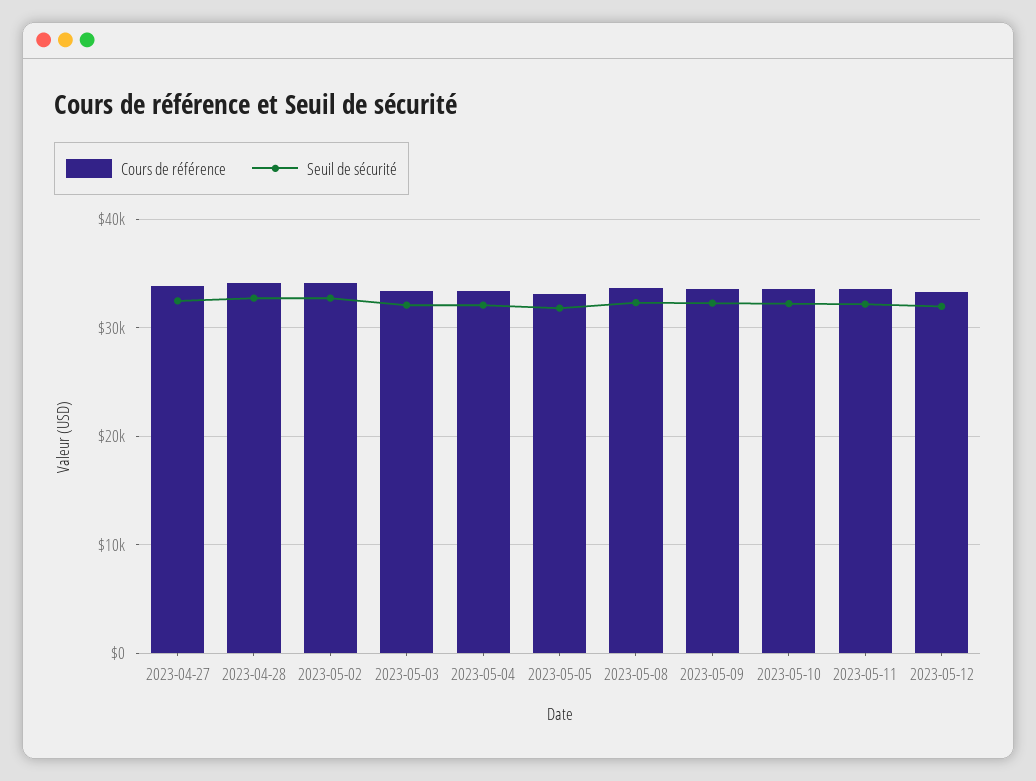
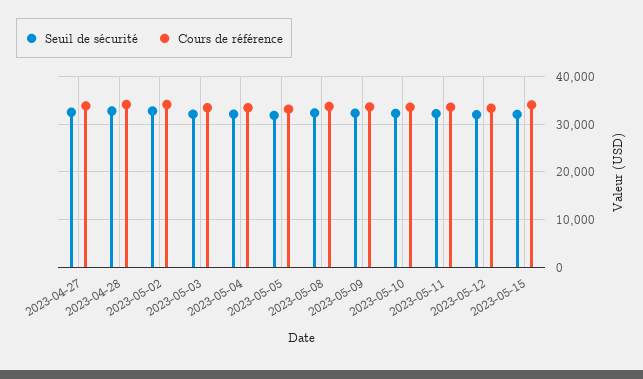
Seuil de sécurité, 2023-05-15: none -> 32000
Cours de référence, 2023-05-15: none -> 34000

